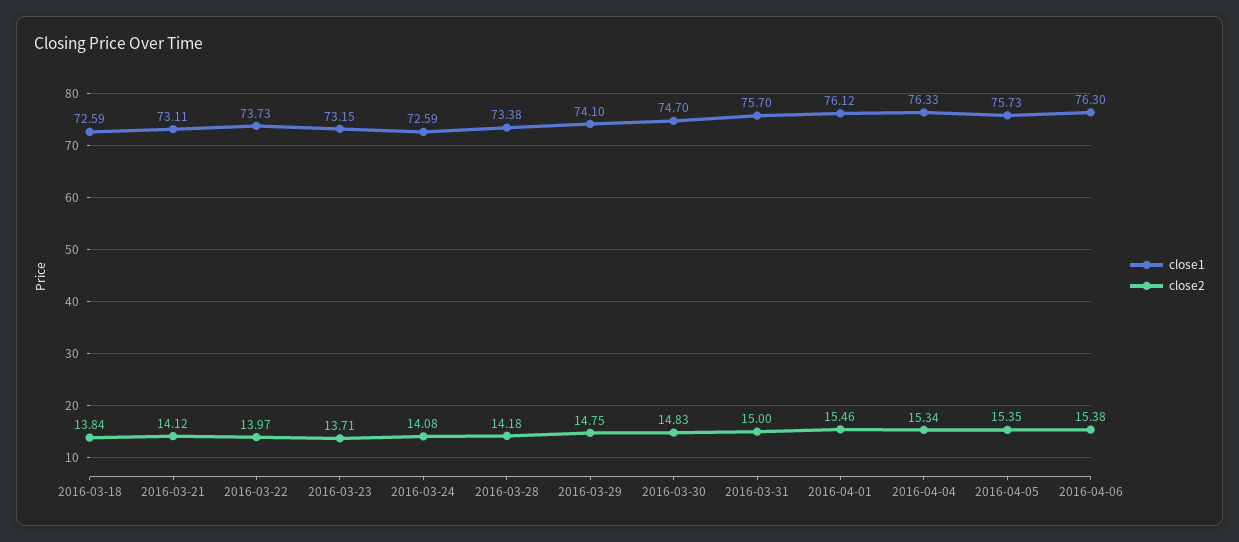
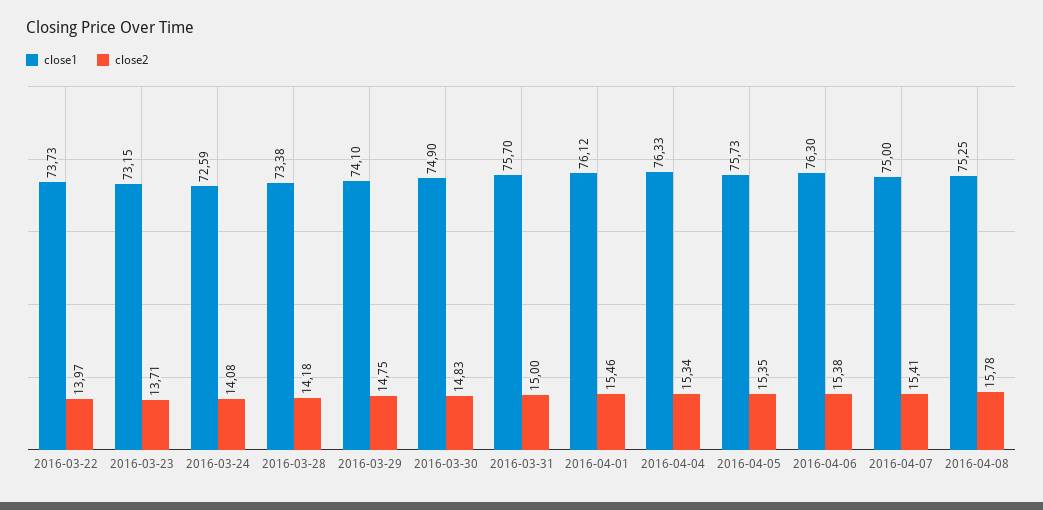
close1, 2016-03-18: 72.59 -> none
close2, 2016-03-18: 13.84 -> none
close1, 2016-03-21: 73.11 -> none
close2, 2016-03-21: 14.12 -> none
close1, 2016-03-30: 74.7 -> 74.9
close1, 2016-04-07: none -> 75
close2, 2016-04-07: none -> 15.41
close1, 2016-04-08: none -> 75.25
close2, 2016-04-08: none -> 15.78

